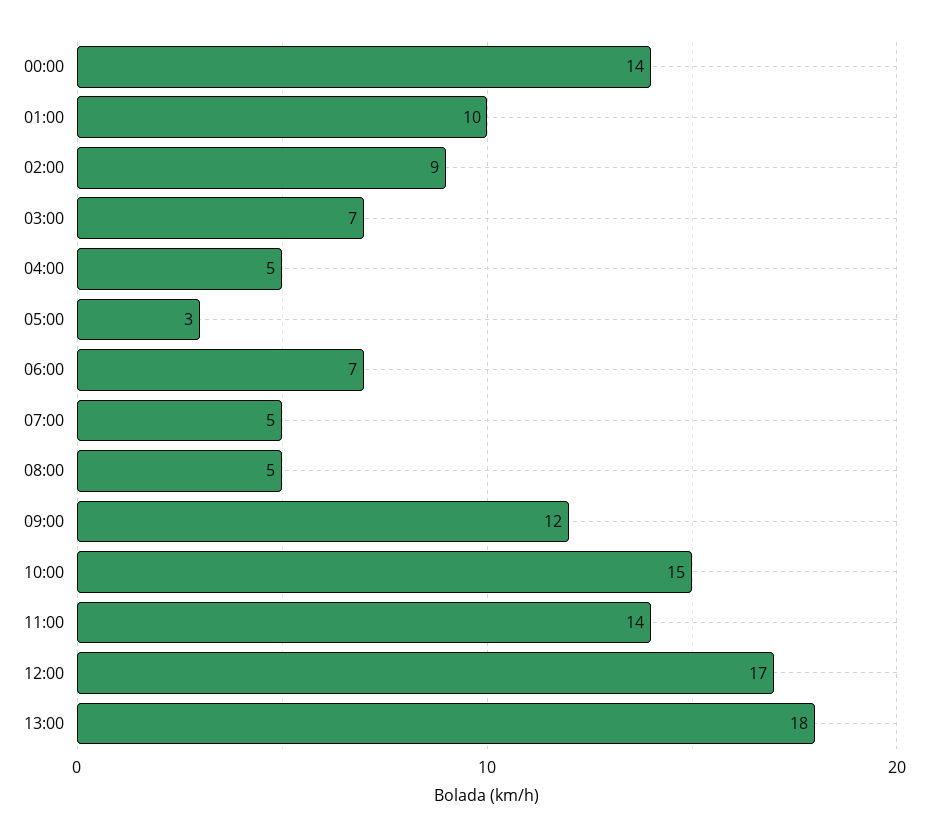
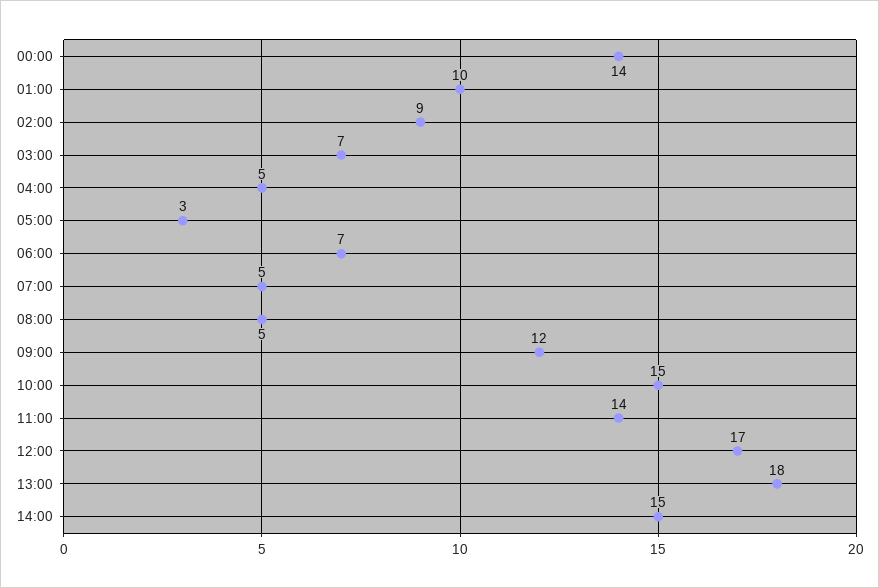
14:00: none -> 15

